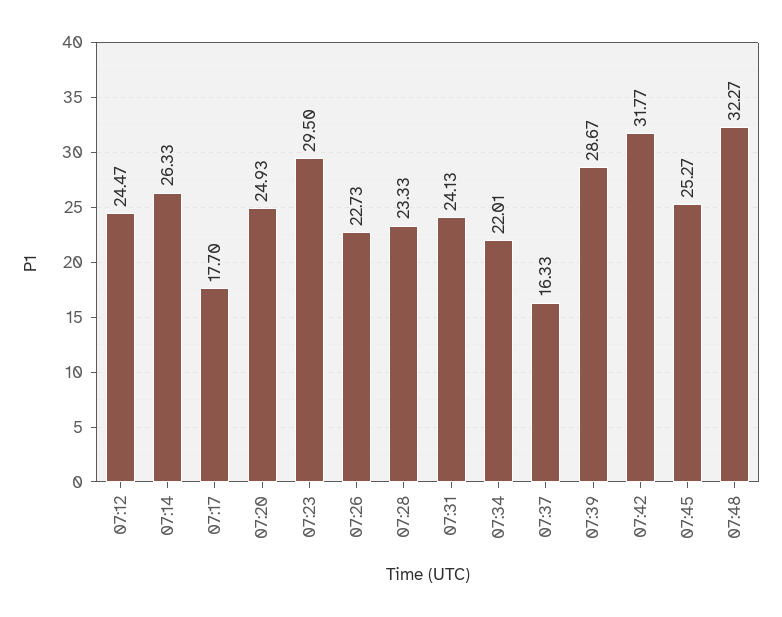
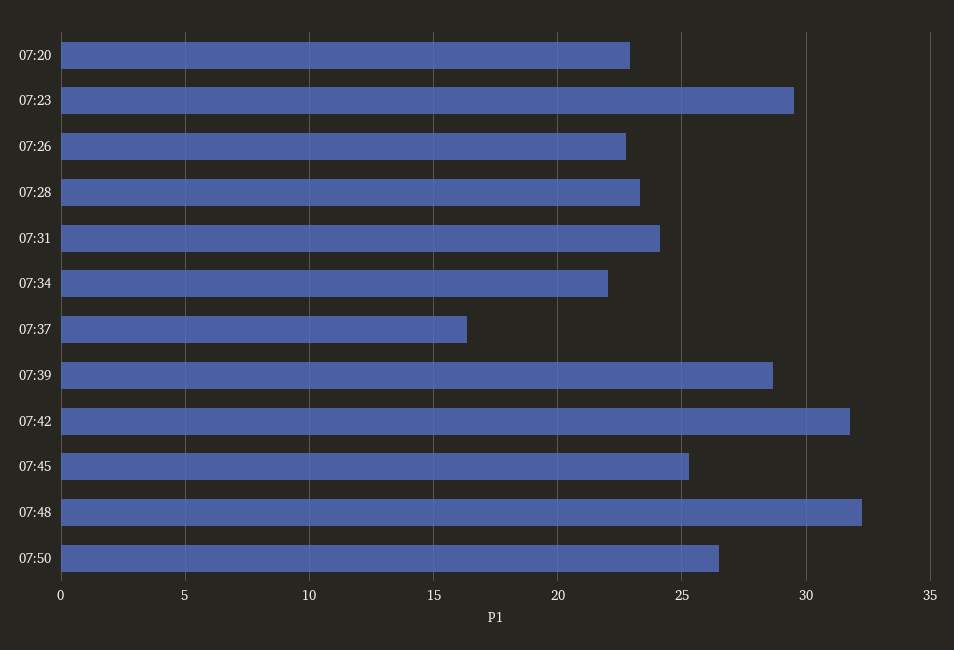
07:12: 24.47 -> none
07:14: 26.33 -> none
07:17: 17.7 -> none
07:20: 24.93 -> 23
07:50: none -> 26.5

